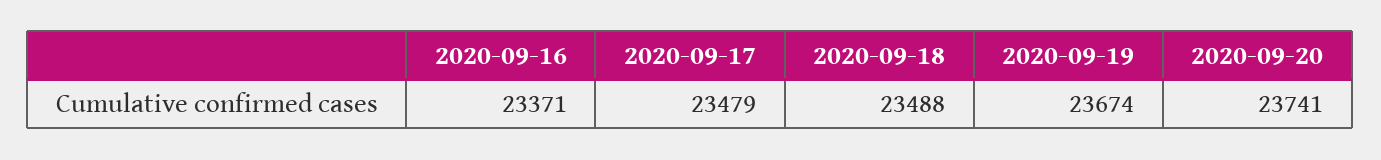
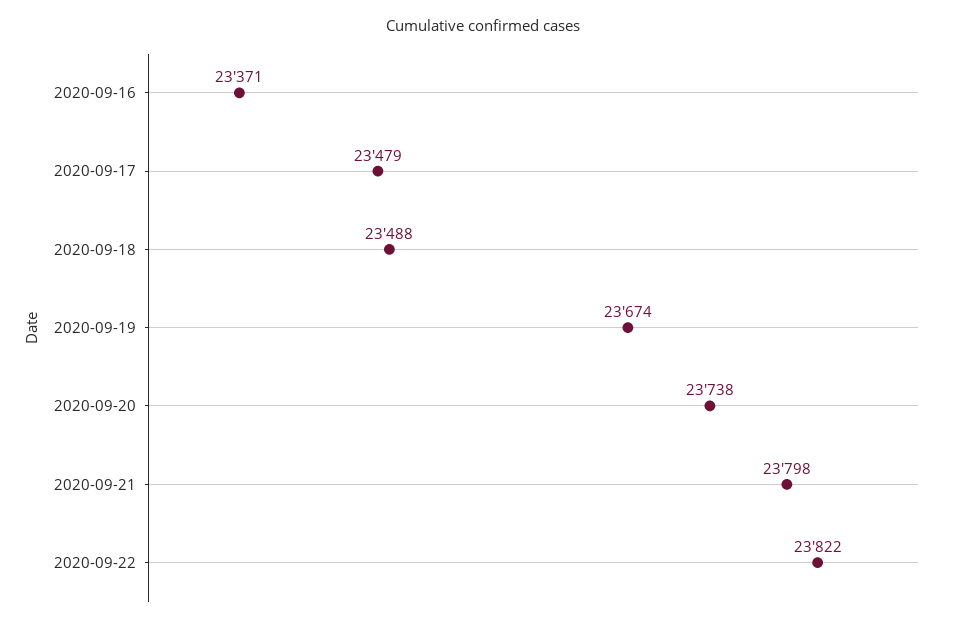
2020-09-20: 23741 -> 23738
2020-09-21: none -> 23798
2020-09-22: none -> 23822

